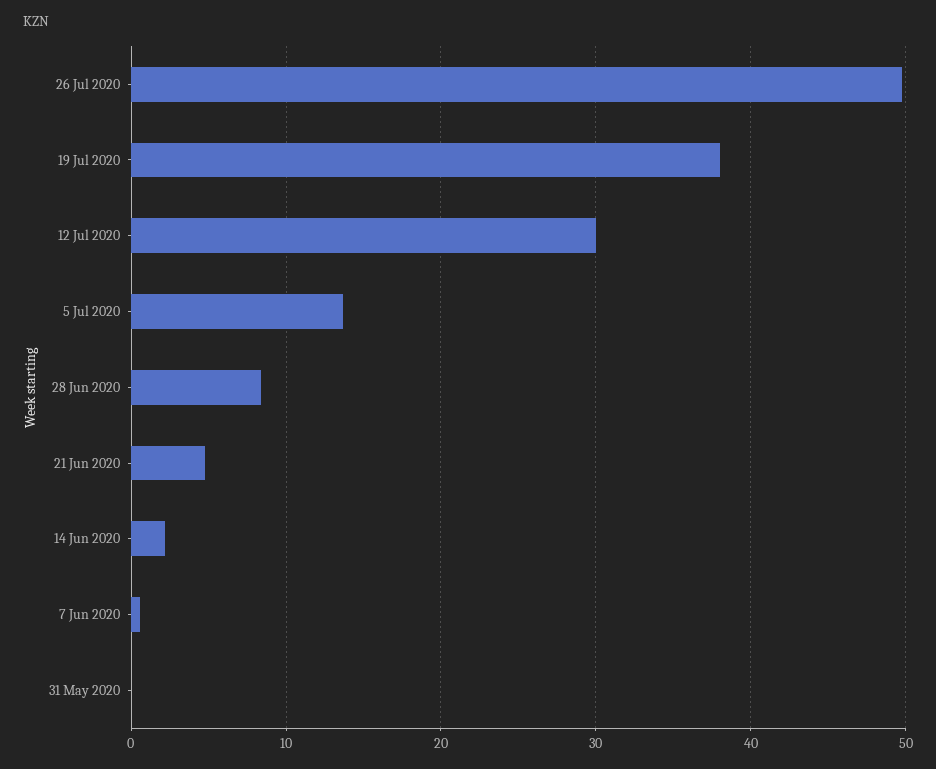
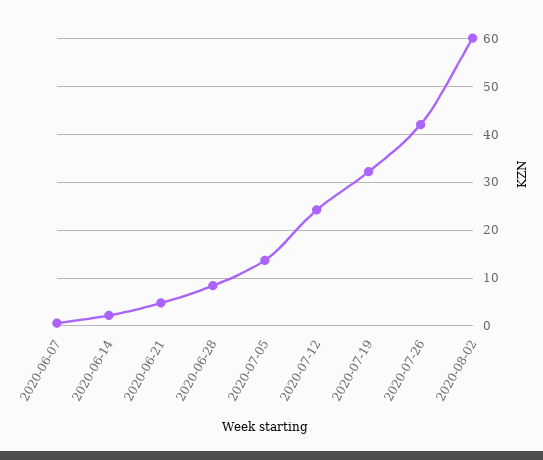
26 Jul 2020: 50 -> 42
19 Jul 2020: 38 -> 32
12 Jul 2020: 30 -> 24
31 May 2020: 0 -> none
2020-08-02: none -> 60

